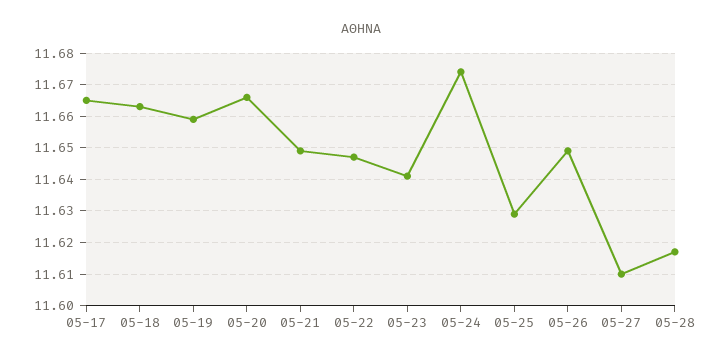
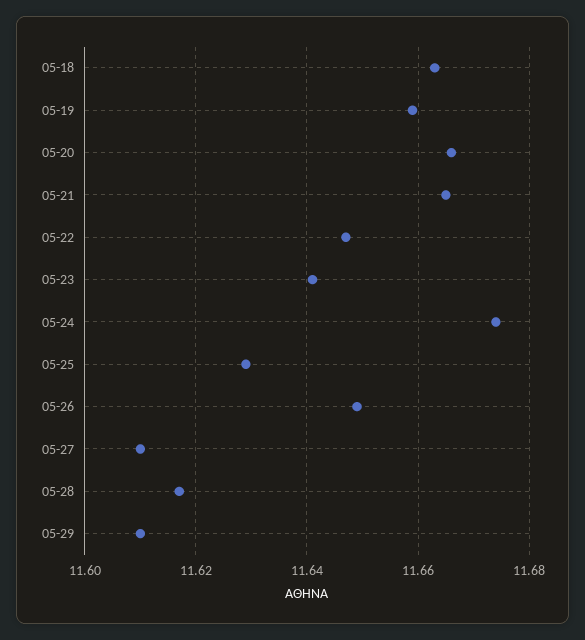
05-17: 11.665 -> none
05-21: 11.65 -> 11.665
05-29: none -> 11.61

